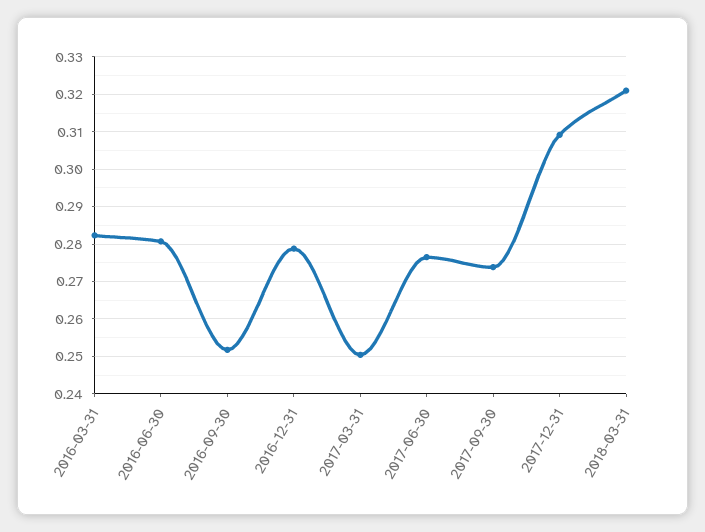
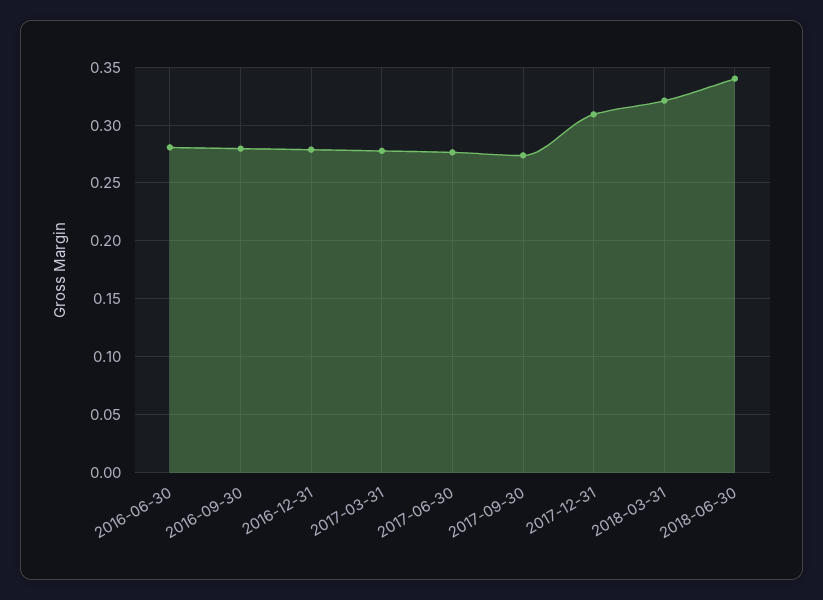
2016-03-31: 0.282 -> none
2016-09-30: 0.252 -> 0.28
2017-03-31: 0.25 -> 0.28
2018-06-30: none -> 0.34

